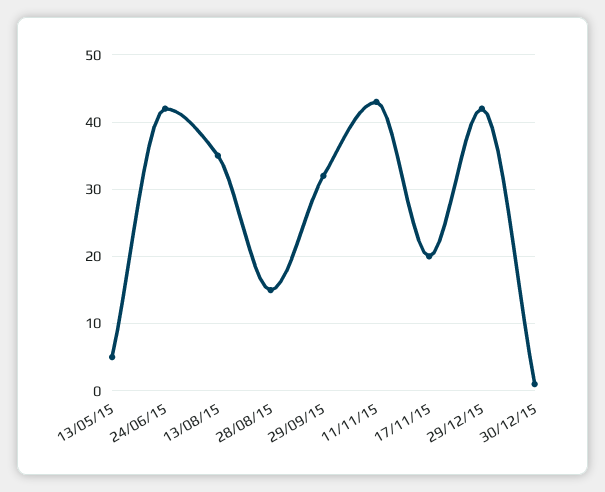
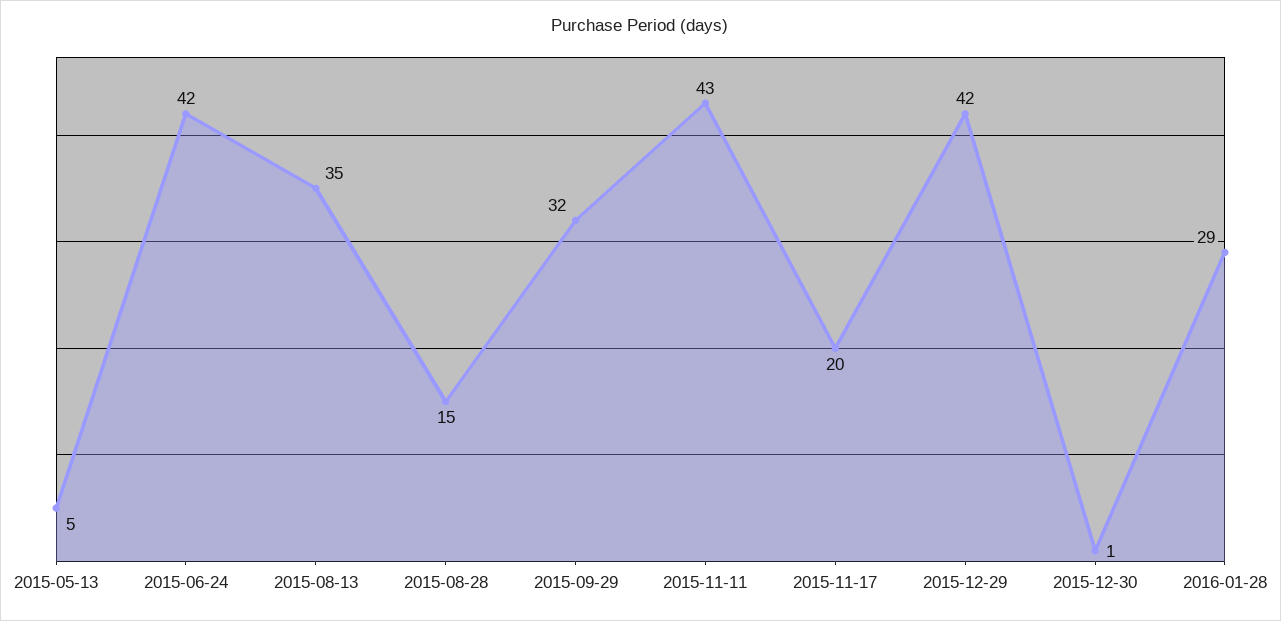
2016-01-28: none -> 29

